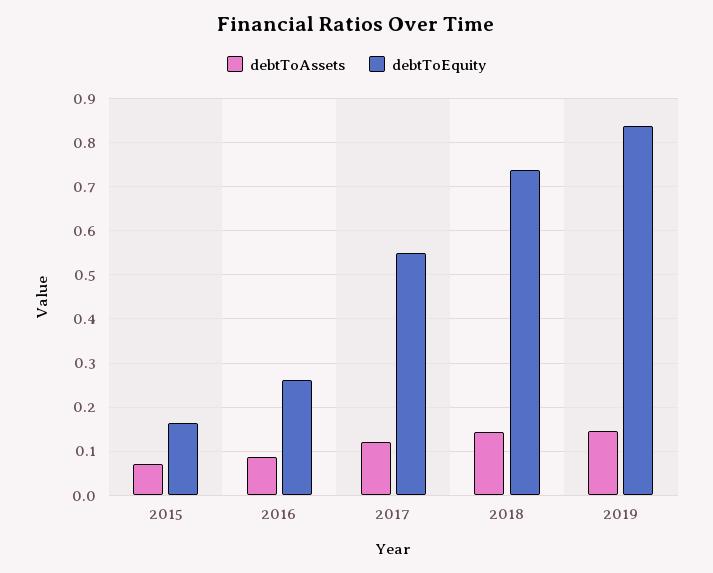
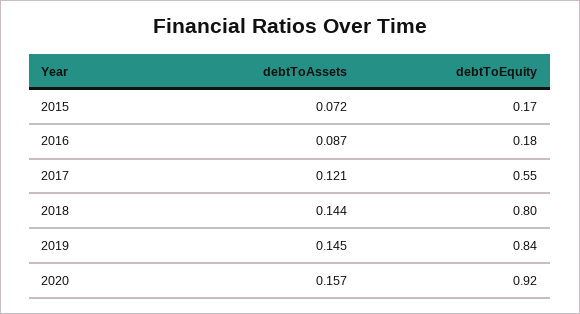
debtToEquity, 2016: 0.26 -> 0.18
debtToEquity, 2018: 0.74 -> 0.8
debtToAssets, 2020: none -> 0.157
debtToEquity, 2020: none -> 0.92

